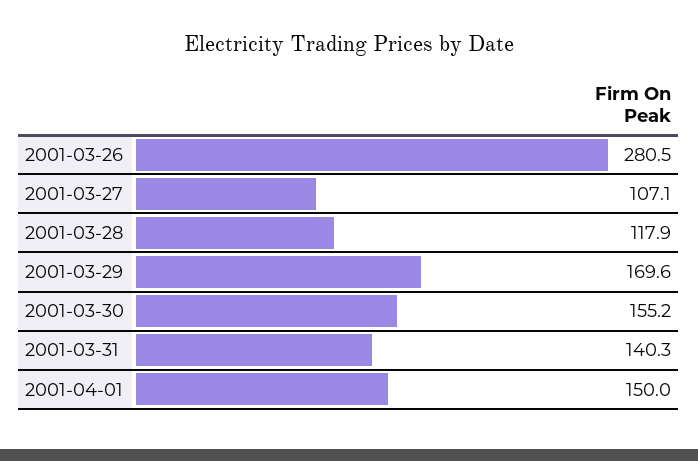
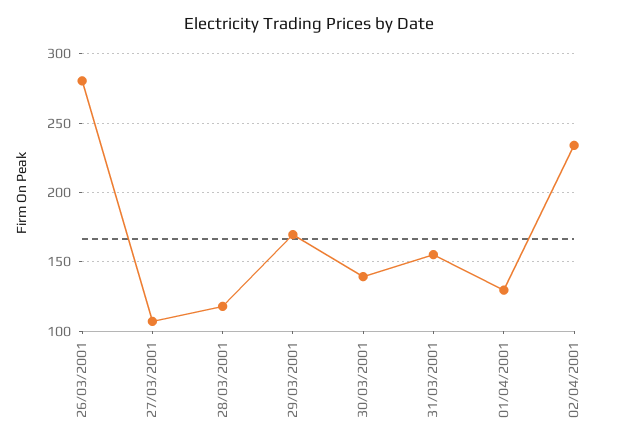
2001-03-30: 155.2 -> 140
2001-03-31: 140.3 -> 155
2001-04-01: 150 -> 130
02/04/2001: none -> 235

